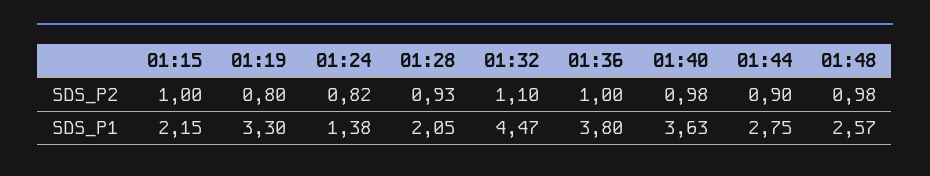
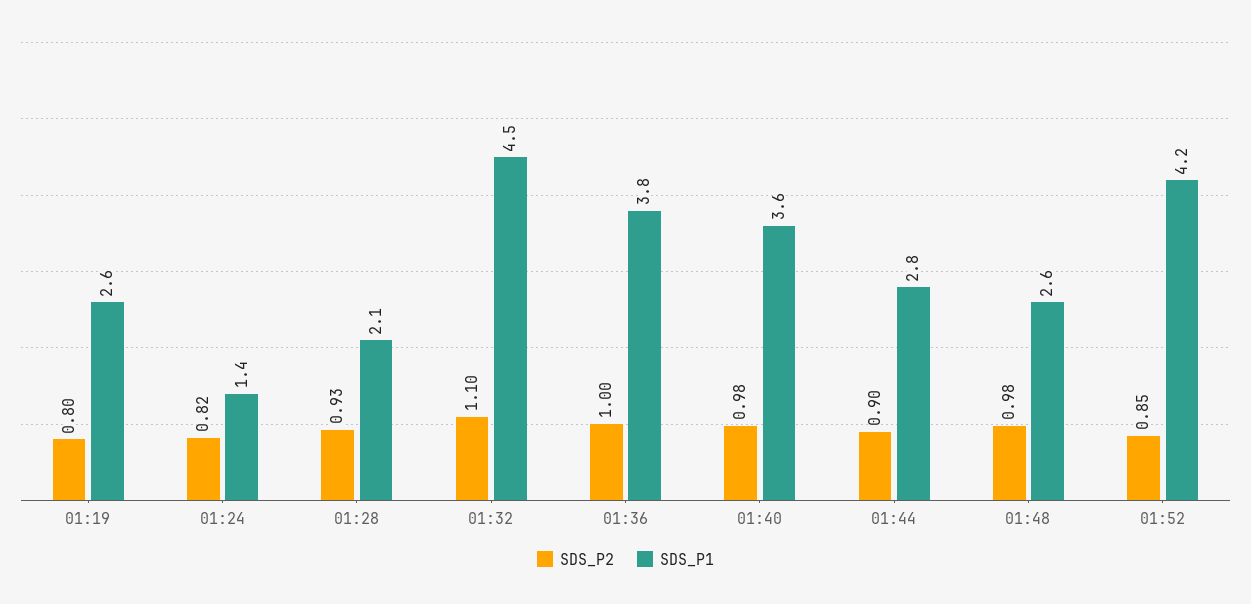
SDS_P2, 01:15: 1 -> none
SDS_P1, 01:15: 2.15 -> none
SDS_P1, 01:19: 3.3 -> 2.6
SDS_P2, 01:52: none -> 0.85
SDS_P1, 01:52: none -> 4.2

